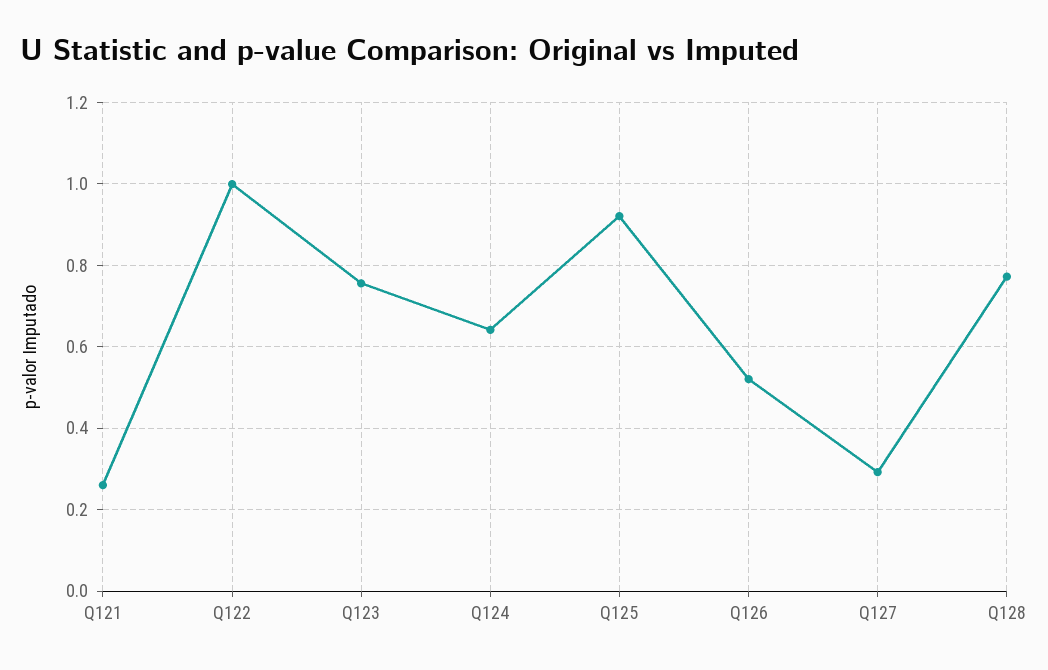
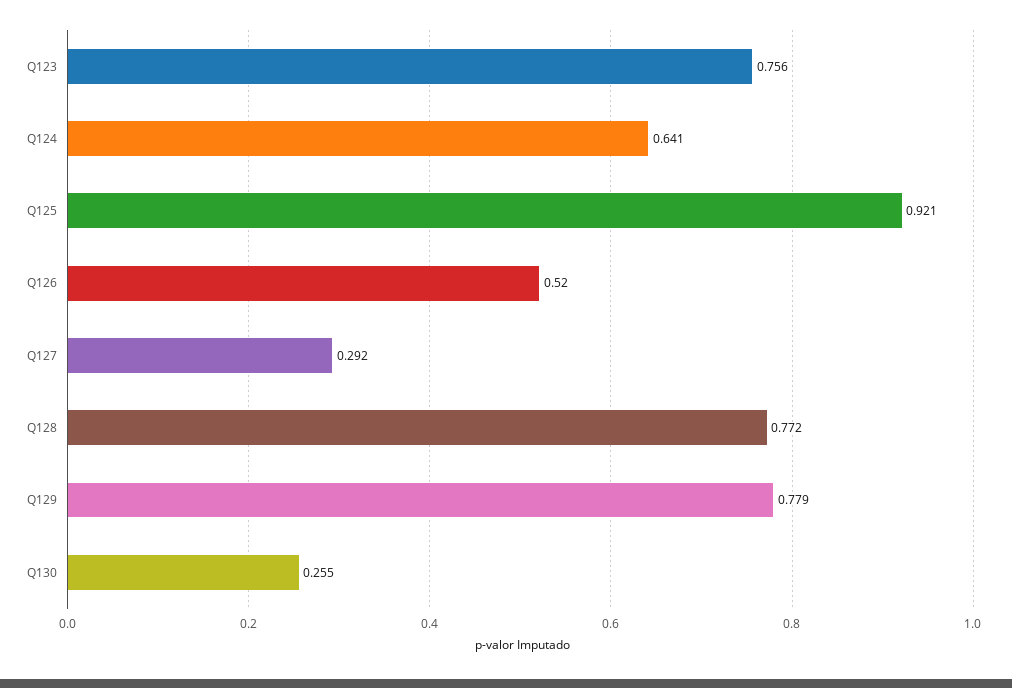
Q121: 0.26 -> none
Q122: 1 -> none
Q129: none -> 0.779
Q130: none -> 0.255

